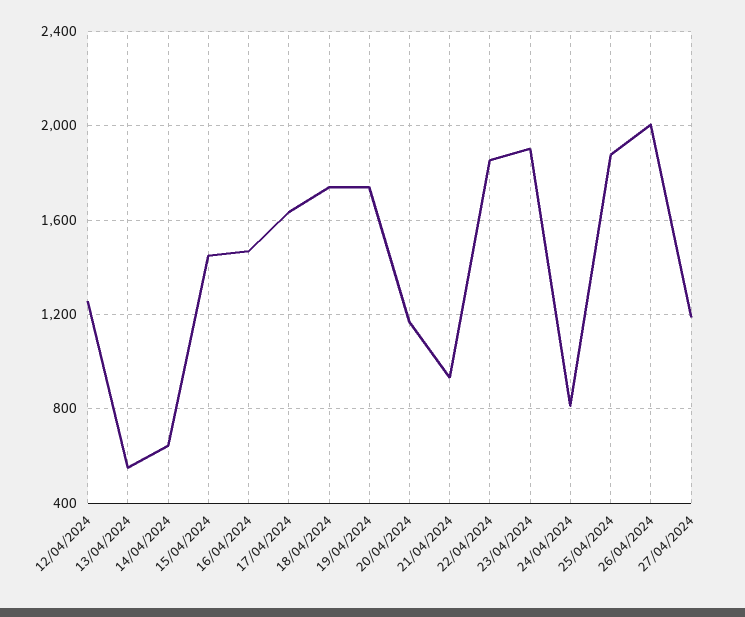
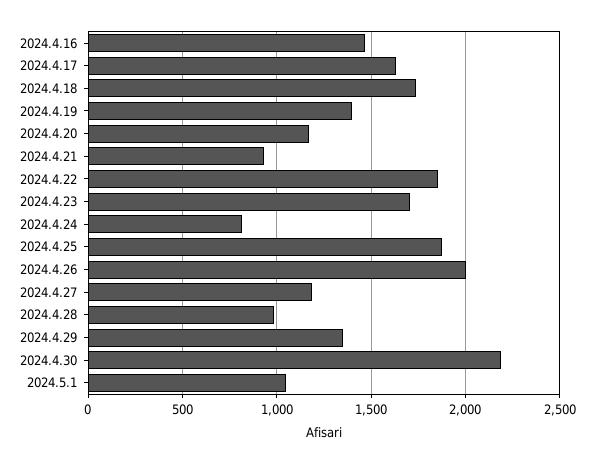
12/04/2024: 1250 -> none
13/04/2024: 550 -> none
14/04/2024: 650 -> none
15/04/2024: 1450 -> none
19/04/2024: 1750 -> 1400
23/04/2024: 1900 -> 1700
2024.4.28: none -> 1000
2024.4.29: none -> 1350
2024.4.30: none -> 2200
2024.5.1: none -> 1050

